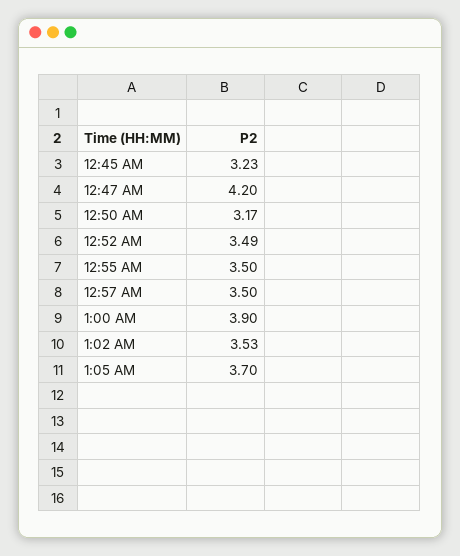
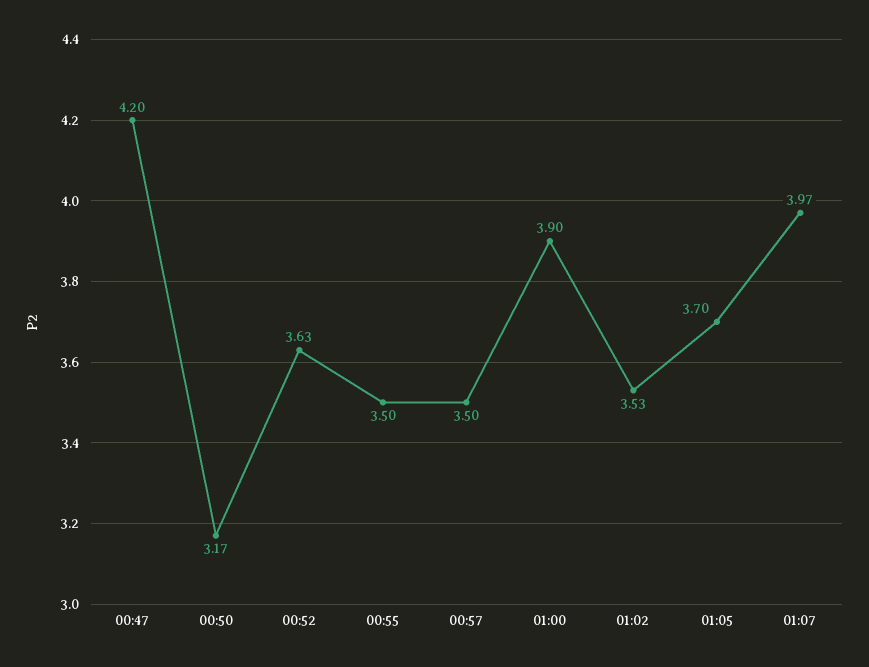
12:45 AM: 3.23 -> none
12:52 AM: 3.49 -> 3.63
01:07: none -> 3.97

